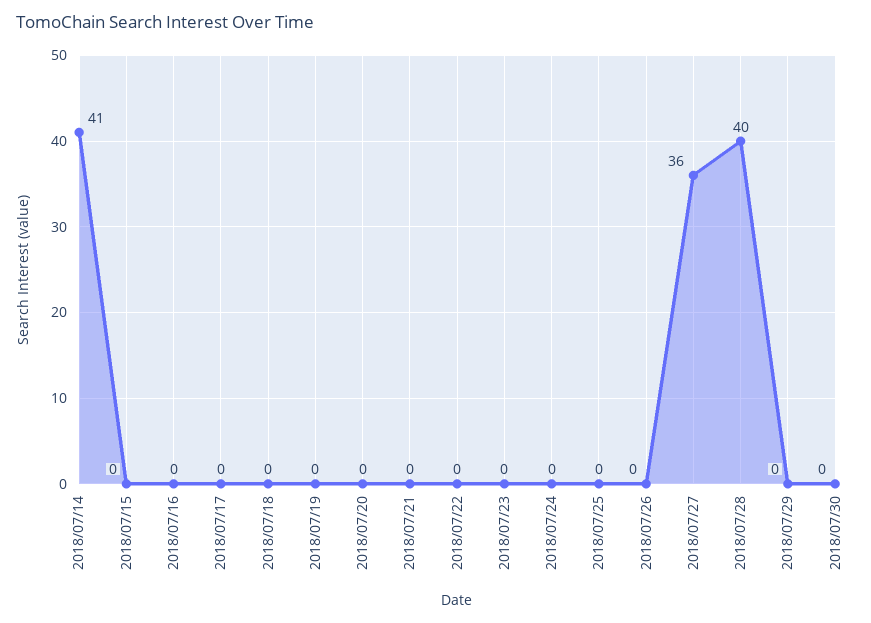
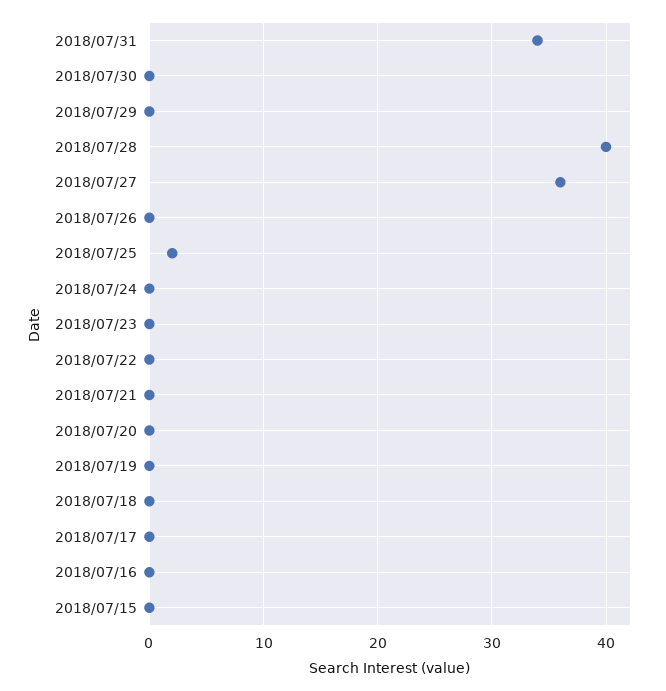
2018/07/14: 41 -> none
2018/07/25: 0 -> 2
2018/07/31: none -> 34

